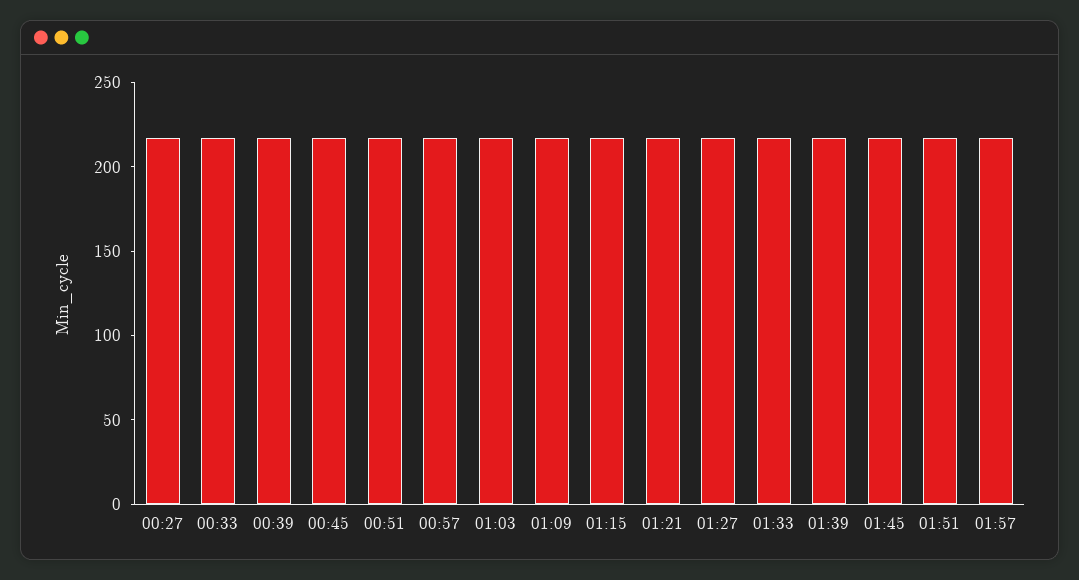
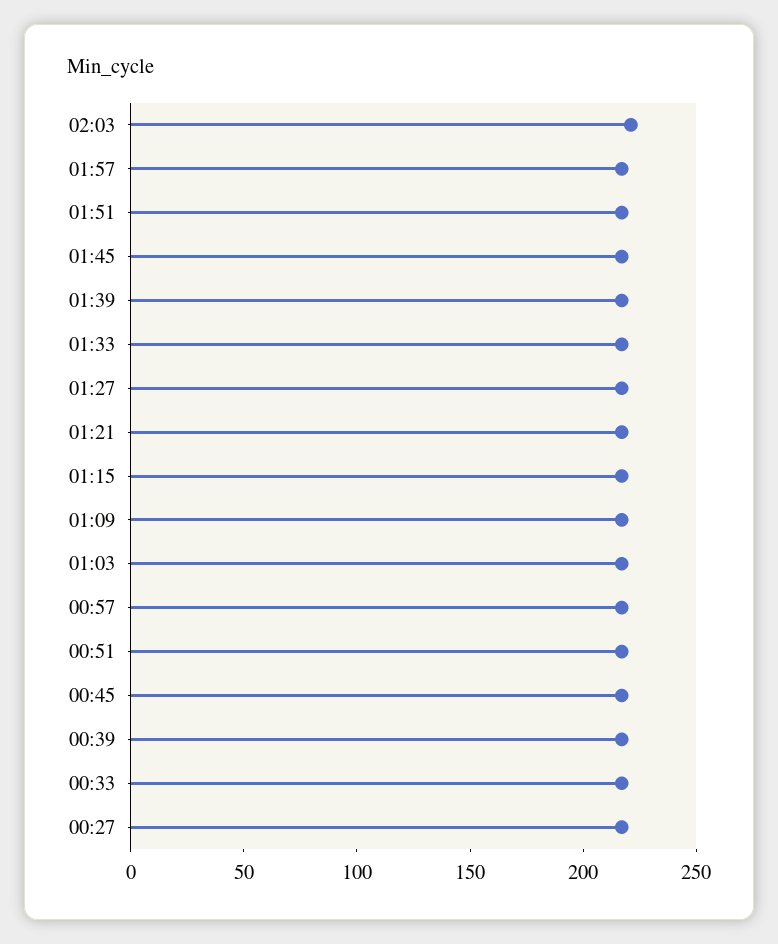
02:03: none -> 220

